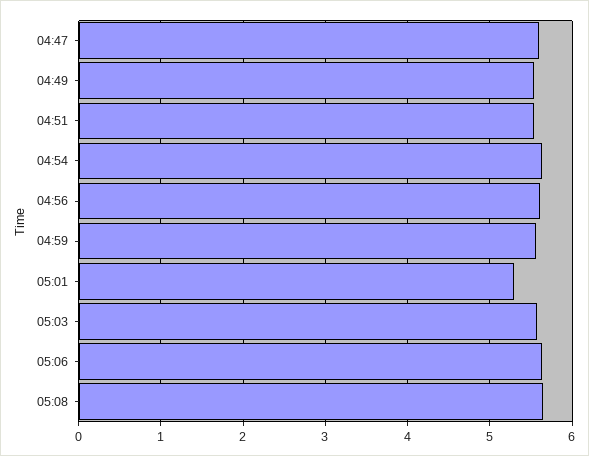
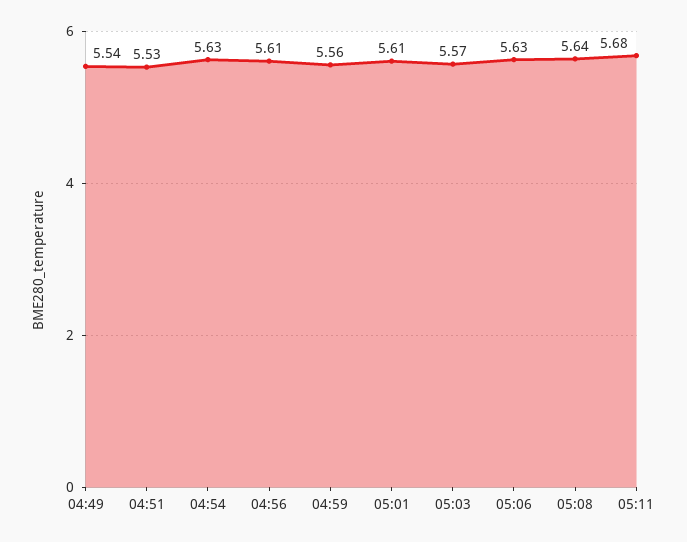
04:47: 5.6 -> none
05:01: 5.3 -> 5.61
05:11: none -> 5.68

